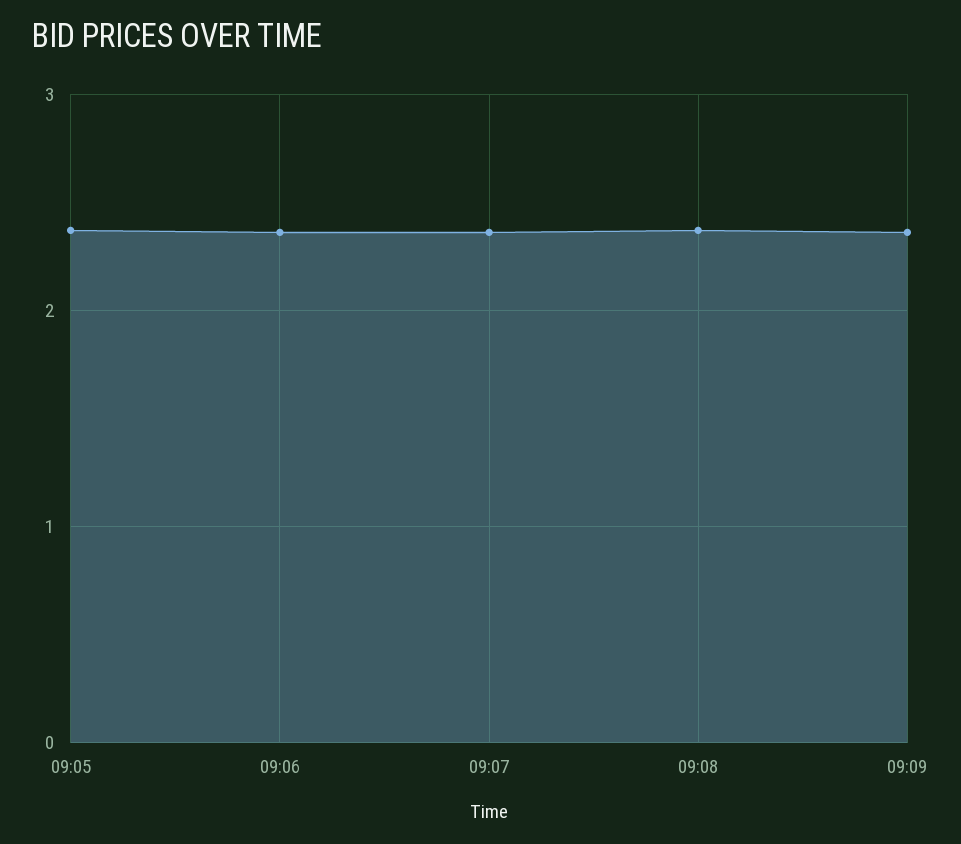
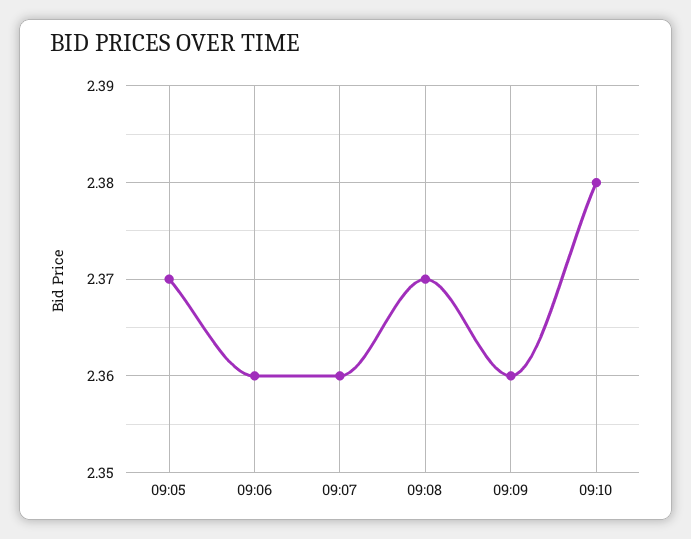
09:10: none -> 2.38

